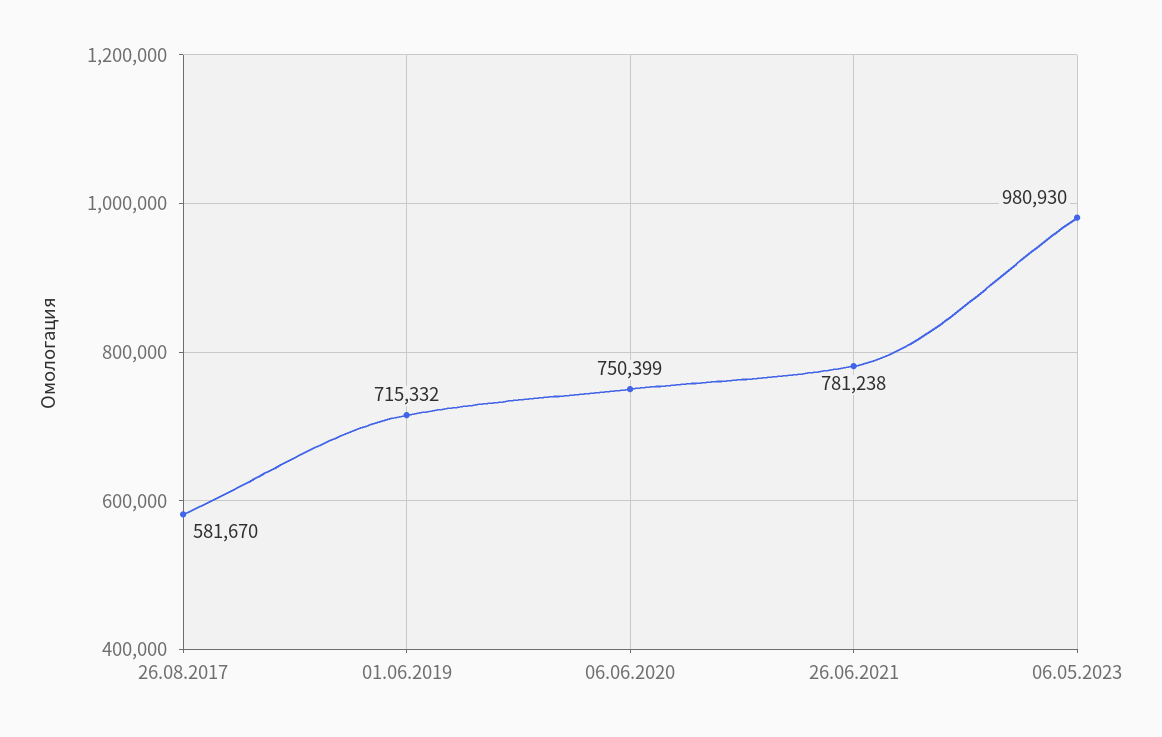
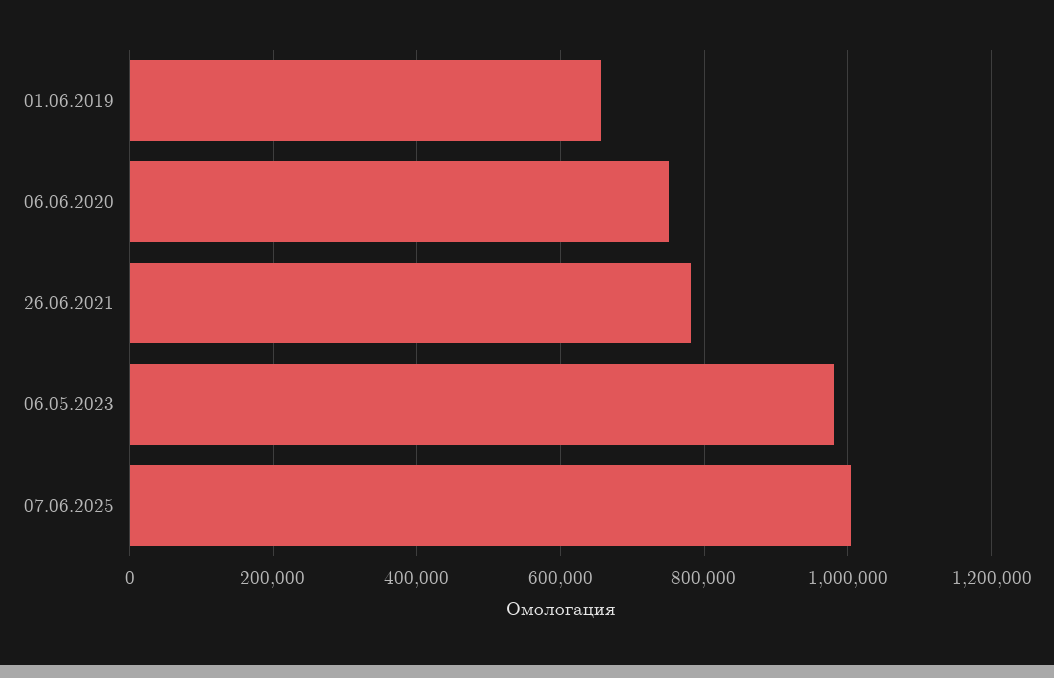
26.08.2017: 581670 -> none
01.06.2019: 715332 -> 660000
07.06.2025: none -> 1000000

